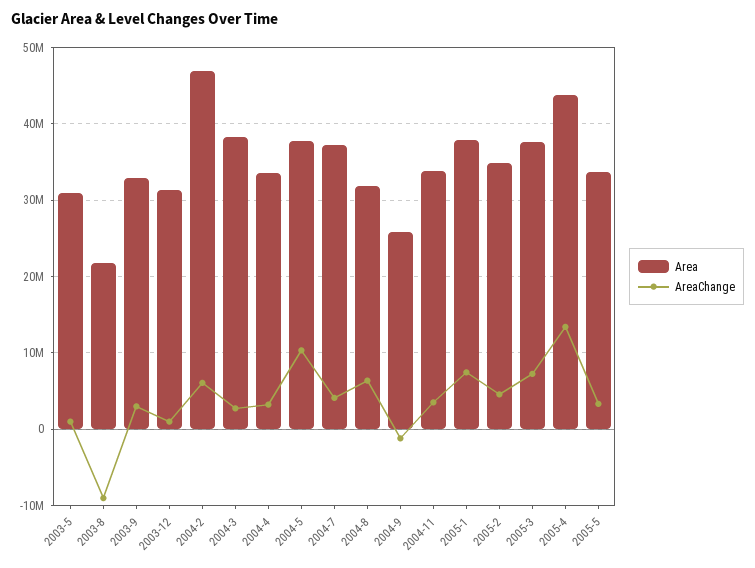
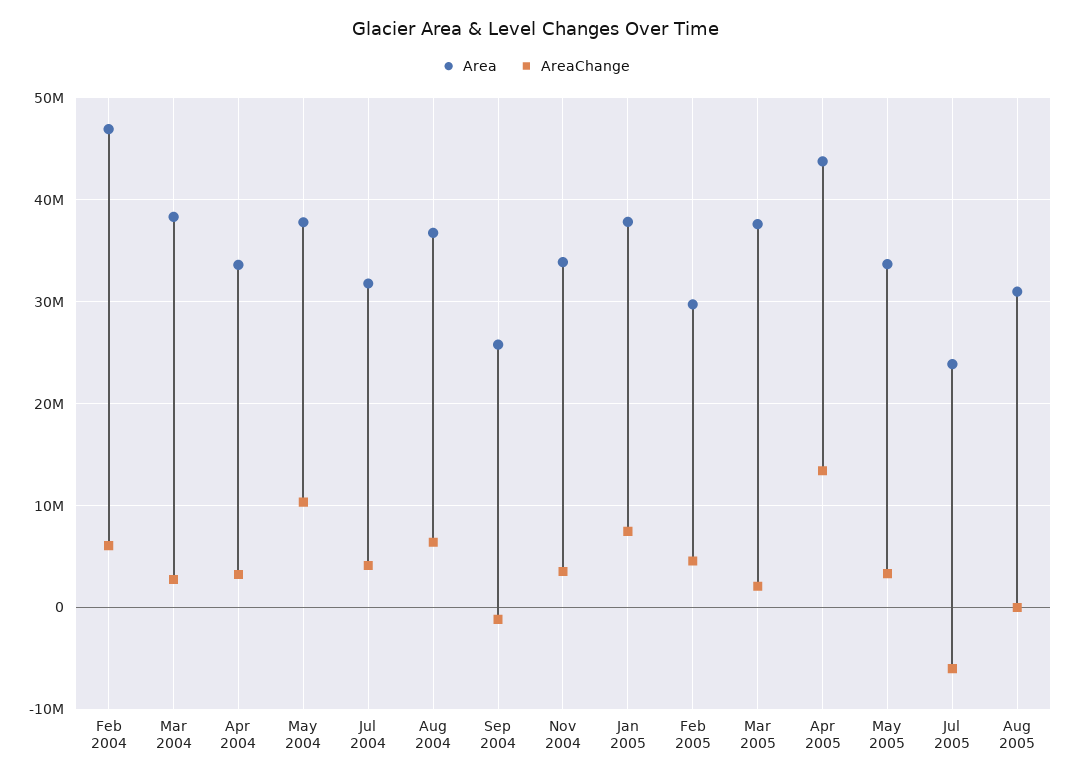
Area, 2003-5: 31000000 -> none
AreaChange, 2003-5: 1000000 -> none
Area, 2003-8: 22000000 -> none
AreaChange, 2003-8: -9000000 -> none
Area, 2003-9: 33000000 -> none
AreaChange, 2003-9: 3000000 -> none
Area, 2003-12: 31000000 -> none
AreaChange, 2003-12: 1000000 -> none
Area, 2004-7: 37000000 -> 32000000
Area, 2004-8: 32000000 -> 37000000
Area, 2005-2: 35000000 -> 30000000
AreaChange, 2005-3: 7000000 -> 2000000
Area, Jul 2005: none -> 24000000
AreaChange, Jul 2005: none -> -6000000
Area, Aug 2005: none -> 31000000
AreaChange, Aug 2005: none -> 0

